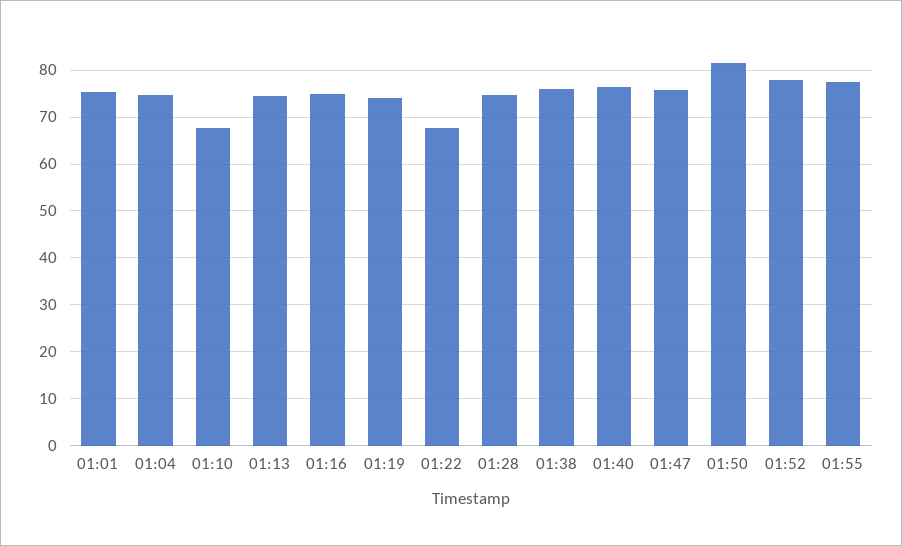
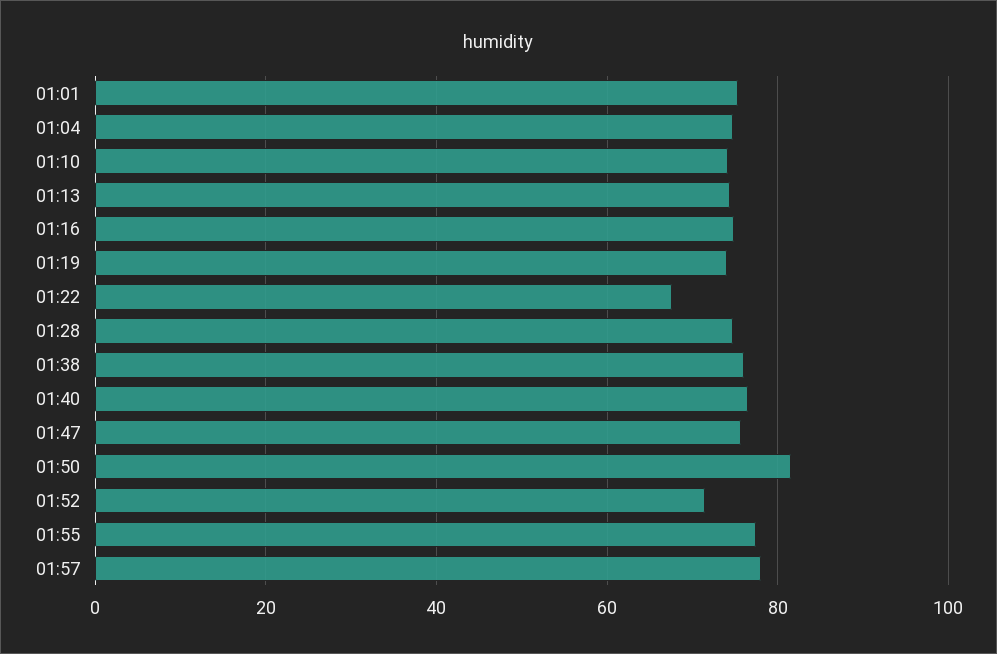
01:10: 68 -> 74
01:52: 78 -> 72
01:57: none -> 78

